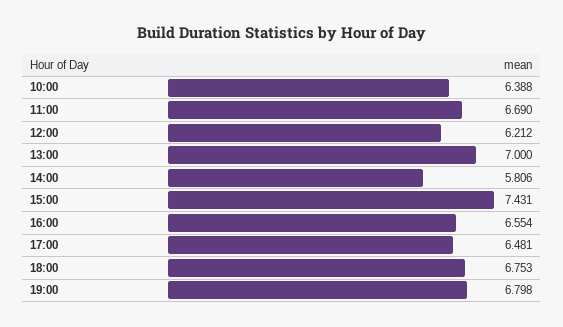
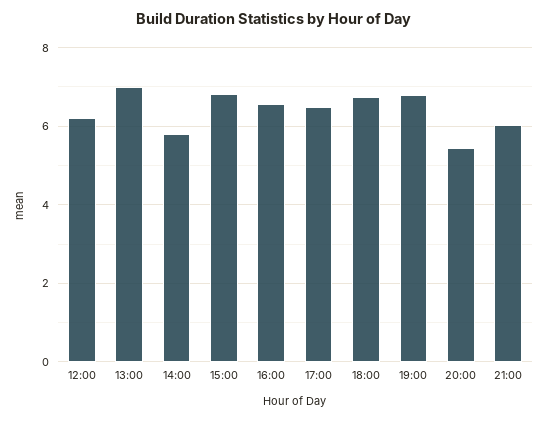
10:00: 6.388 -> none
11:00: 6.69 -> none
15:00: 7.431 -> 6.8
20:00: none -> 5.4
21:00: none -> 6

